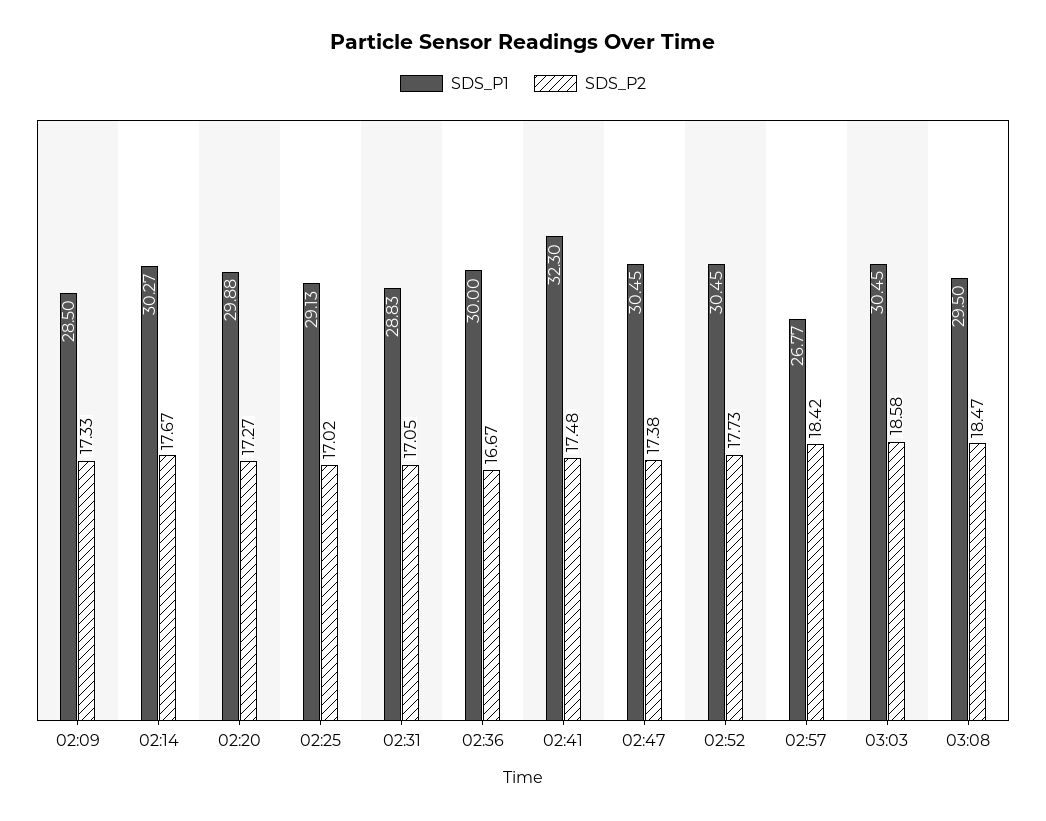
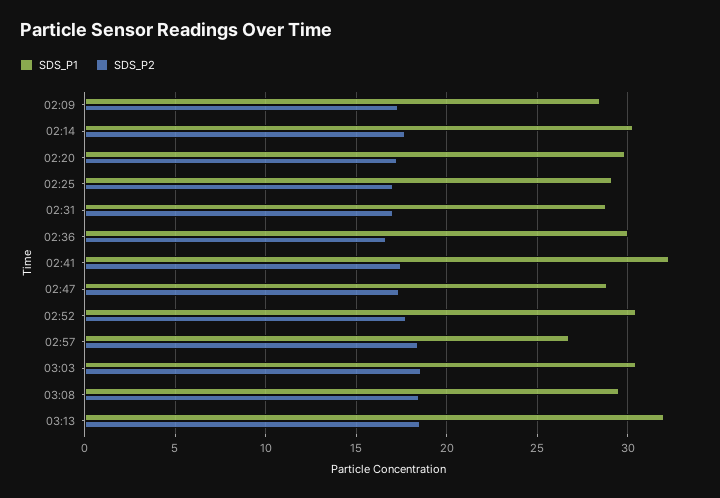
SDS_P1, 02:47: 30.45 -> 29
SDS_P1, 03:13: none -> 32
SDS_P2, 03:13: none -> 18.5

